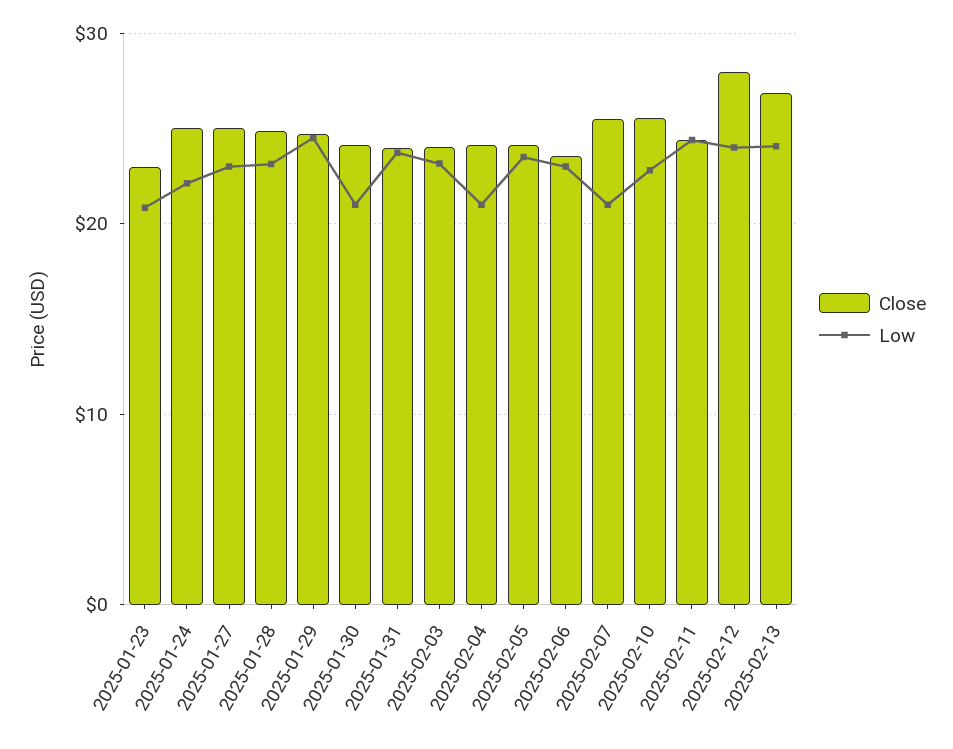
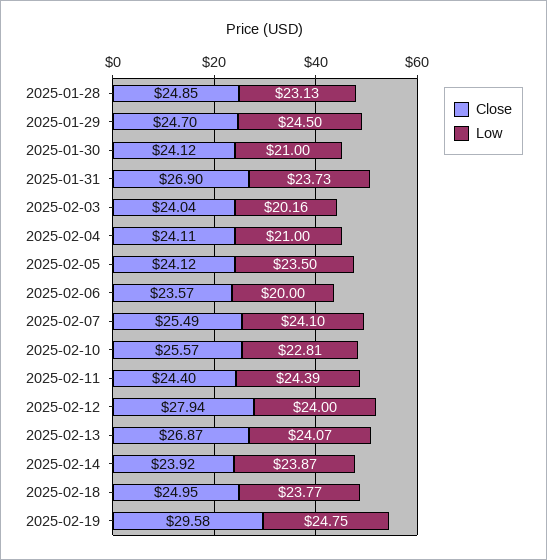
Close, 2025-01-23: 23 -> none
Low, 2025-01-23: 21 -> none
Close, 2025-01-24: 25 -> none
Low, 2025-01-24: 22 -> none
Close, 2025-01-27: 25 -> none
Low, 2025-01-27: 23 -> none
Close, 2025-01-31: 24 -> 26.9
Low, 2025-02-03: 23 -> 20.16
Low, 2025-02-06: 23 -> 20
Low, 2025-02-07: 21 -> 24.1
Close, 2025-02-14: none -> 23.92
Low, 2025-02-14: none -> 23.87
Close, 2025-02-18: none -> 24.95
Low, 2025-02-18: none -> 23.77
Close, 2025-02-19: none -> 29.58
Low, 2025-02-19: none -> 24.75

